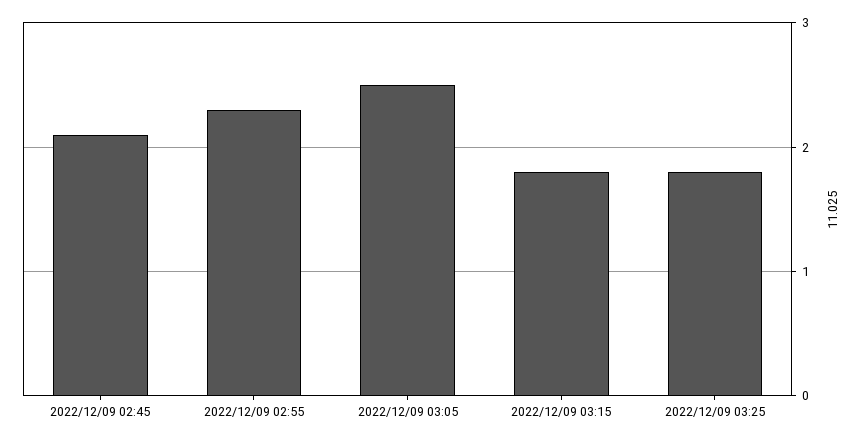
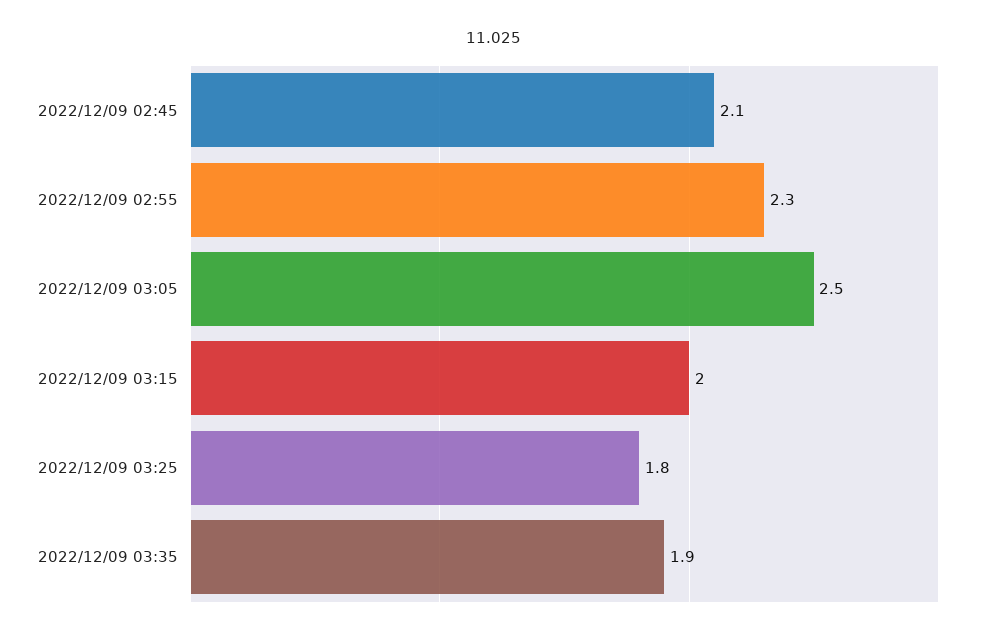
2022/12/09 03:15: 1.8 -> 2
2022/12/09 03:35: none -> 1.9

